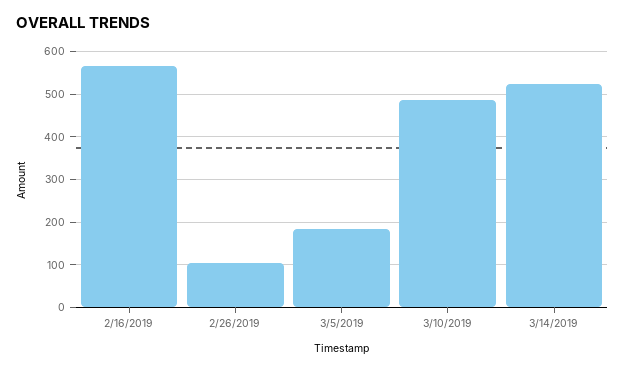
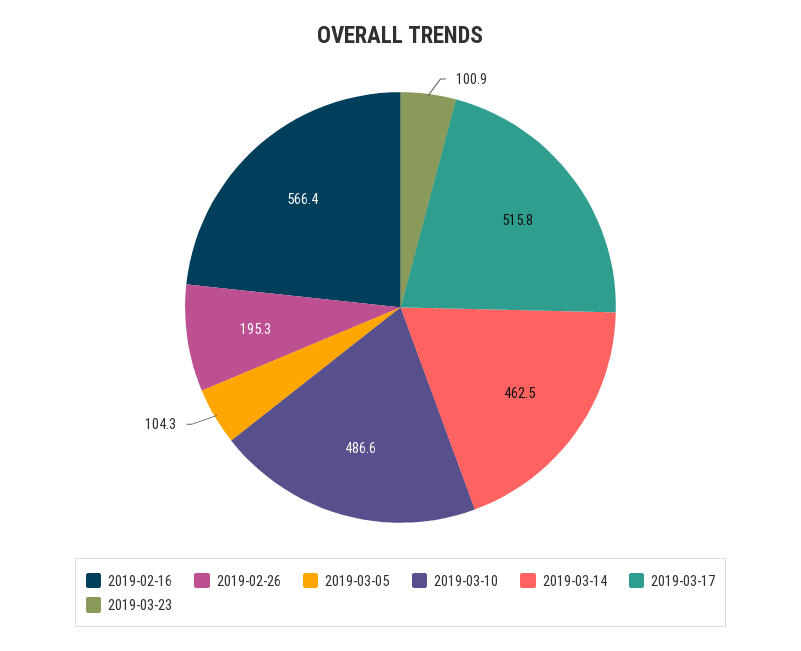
2/26/2019: 100 -> 195.3
3/5/2019: 180 -> 104.3
3/14/2019: 520 -> 462.5
2019-03-17: none -> 515.8
2019-03-23: none -> 100.9

